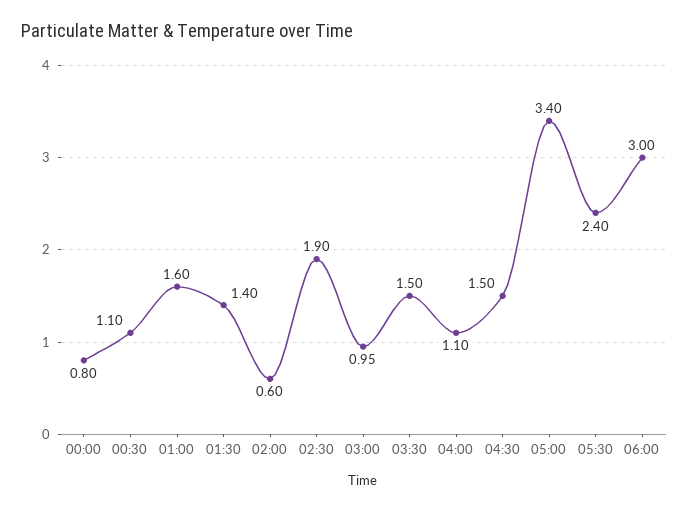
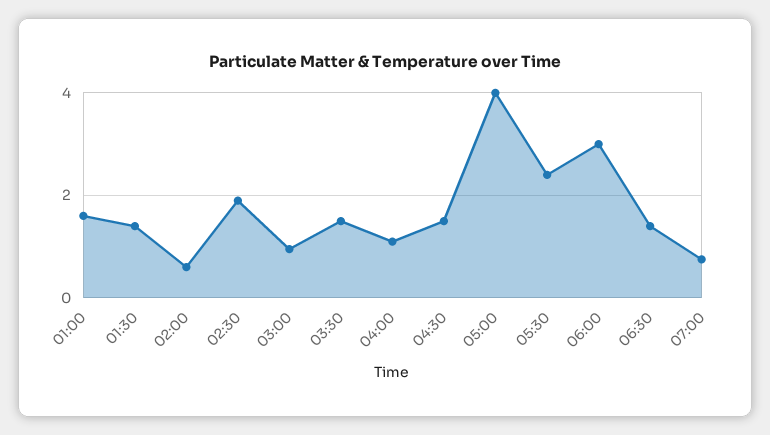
00:00: 0.8 -> none
00:30: 1.1 -> none
05:00: 3.4 -> 4
06:30: none -> 1.4
07:00: none -> 0.8

